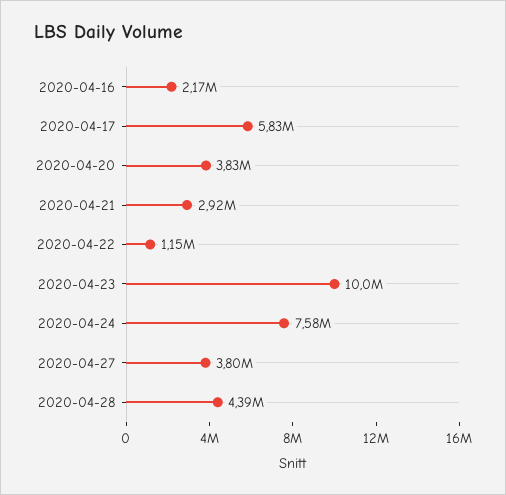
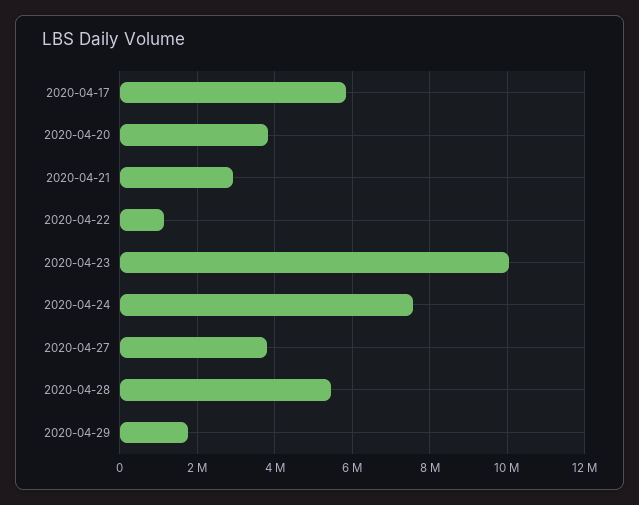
2020-04-16: 2170000 -> none
2020-04-28: 4390000 -> 5400000
2020-04-29: none -> 1800000

